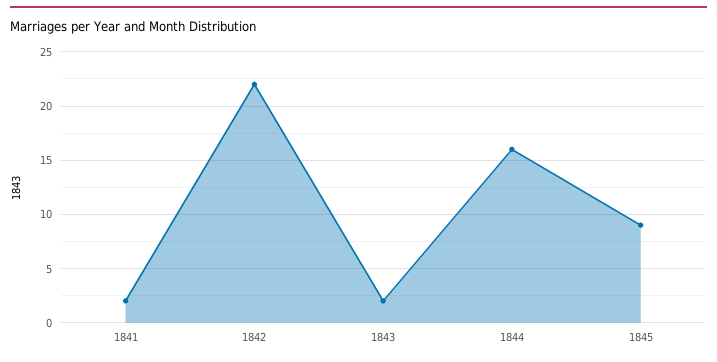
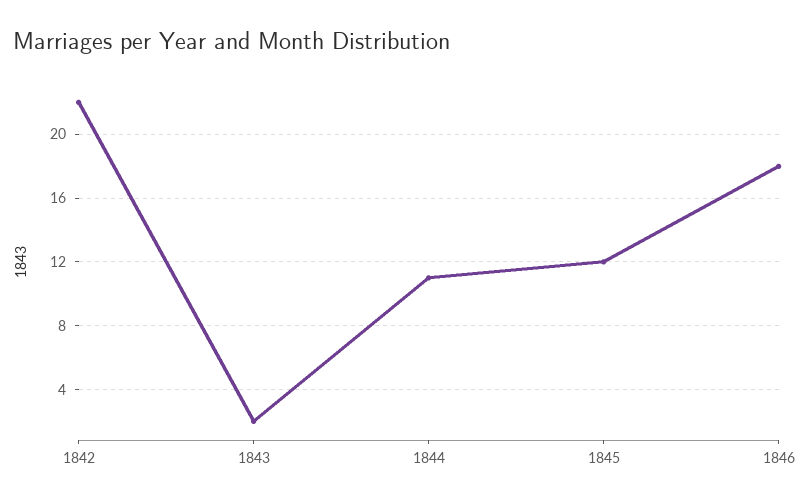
1841: 2 -> none
1844: 16 -> 11
1845: 9 -> 12
1846: none -> 18

